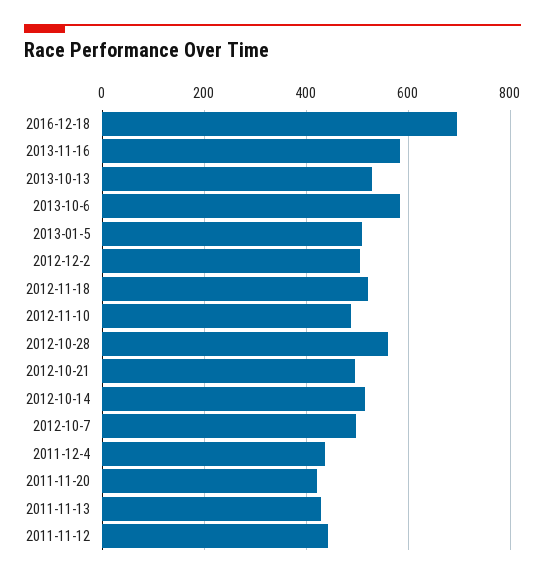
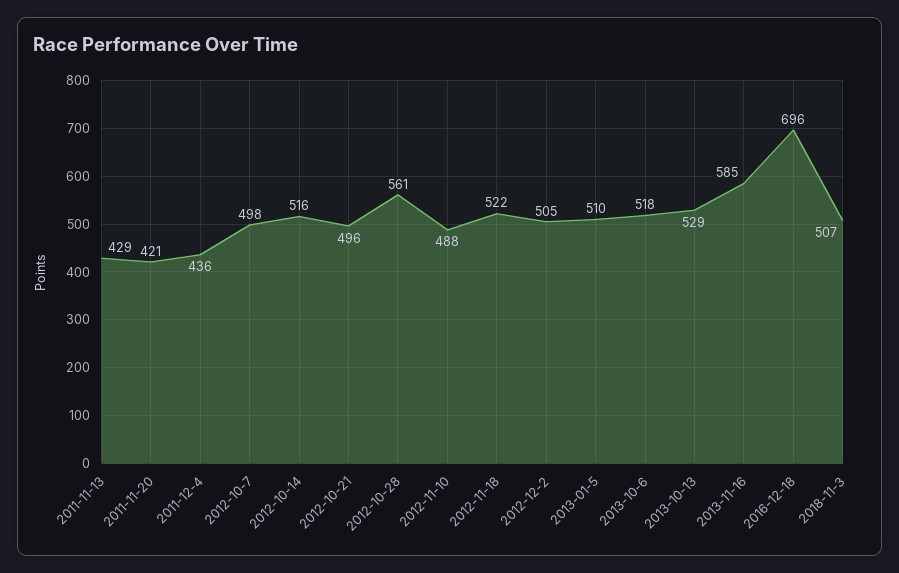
2013-10-6: 580 -> 518
2011-11-12: 440 -> none
2018-11-3: none -> 507

